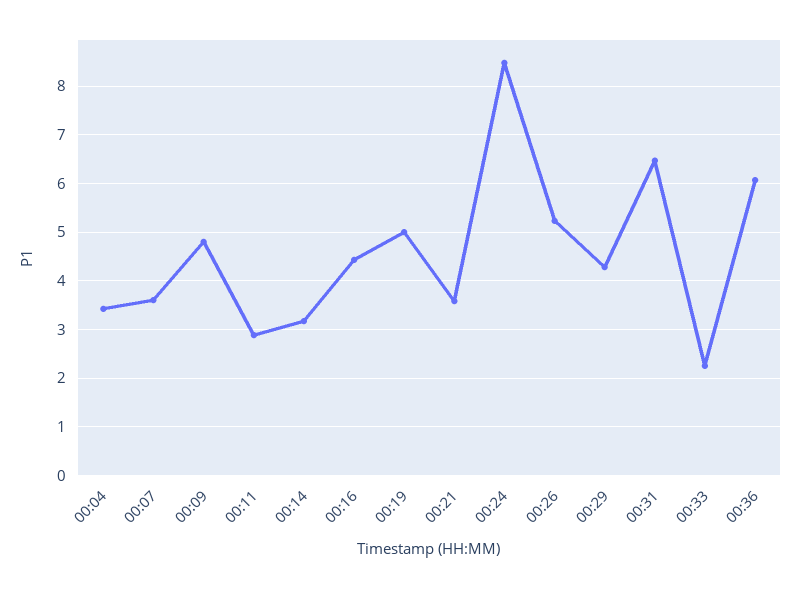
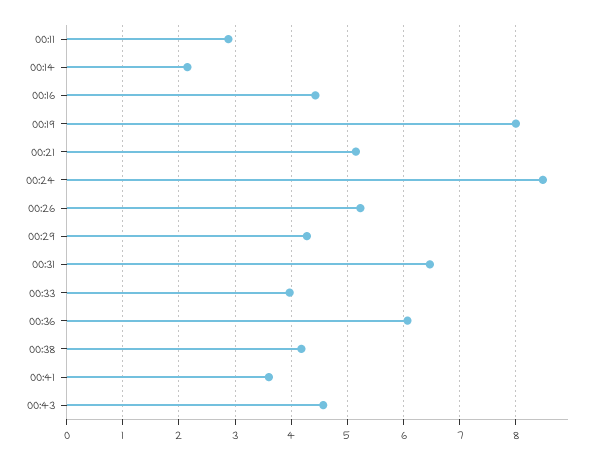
00:04: 3.4 -> none
00:07: 3.6 -> none
00:09: 4.8 -> none
00:14: 3.2 -> 2.2
00:19: 5 -> 8
00:21: 3.6 -> 5.2
00:33: 2.2 -> 4
00:38: none -> 4.2
00:41: none -> 3.6
00:43: none -> 4.6

